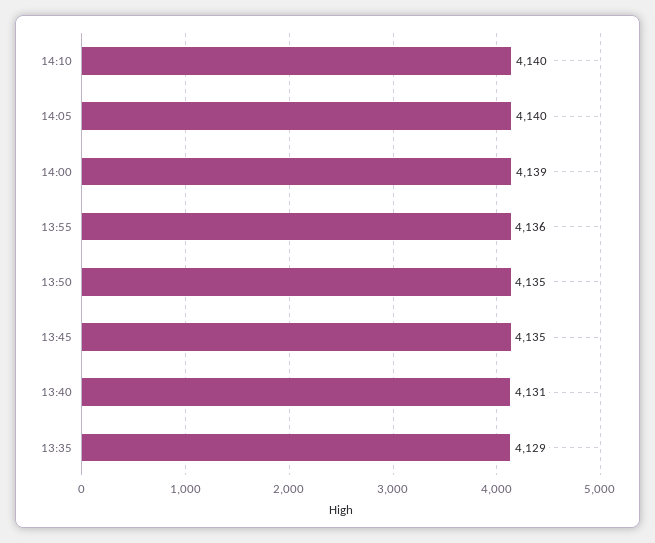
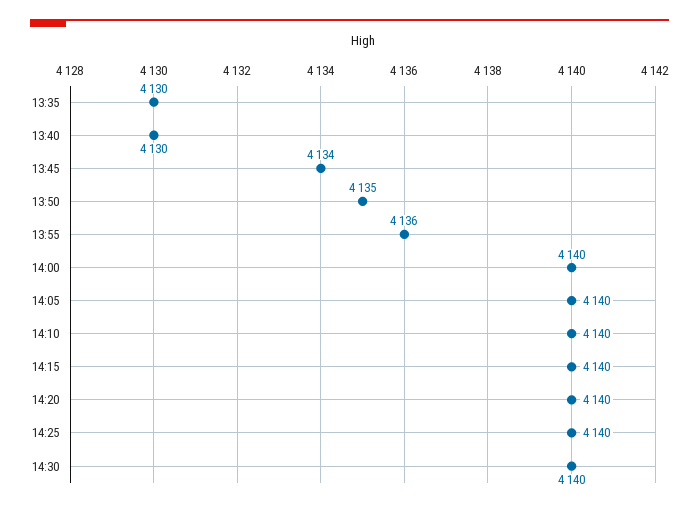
14:00: 4139 -> 4140
13:45: 4135 -> 4134
13:40: 4131 -> 4130
13:35: 4129 -> 4130
14:15: none -> 4140
14:20: none -> 4140
14:25: none -> 4140
14:30: none -> 4140

